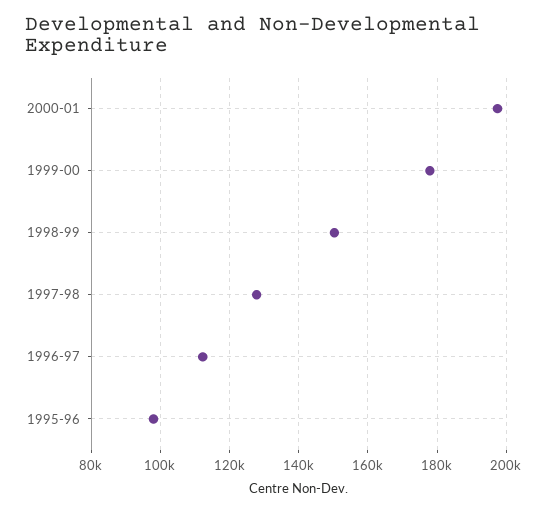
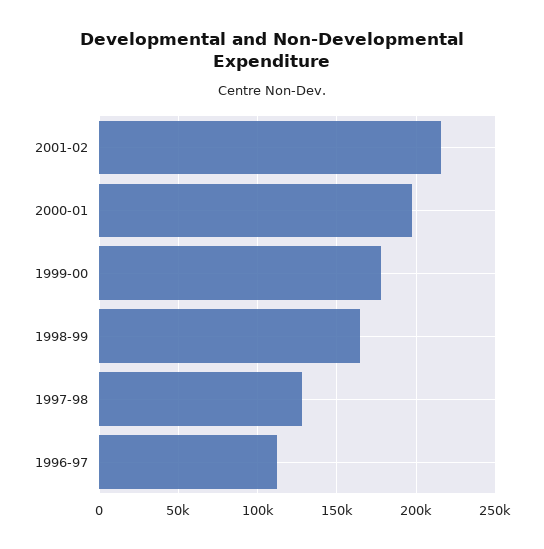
1998-99: 150000 -> 165000
1995-96: 98000 -> none
2001-02: none -> 215000

